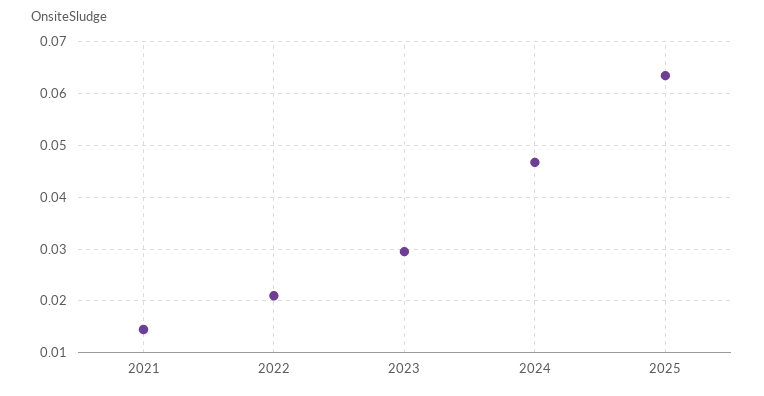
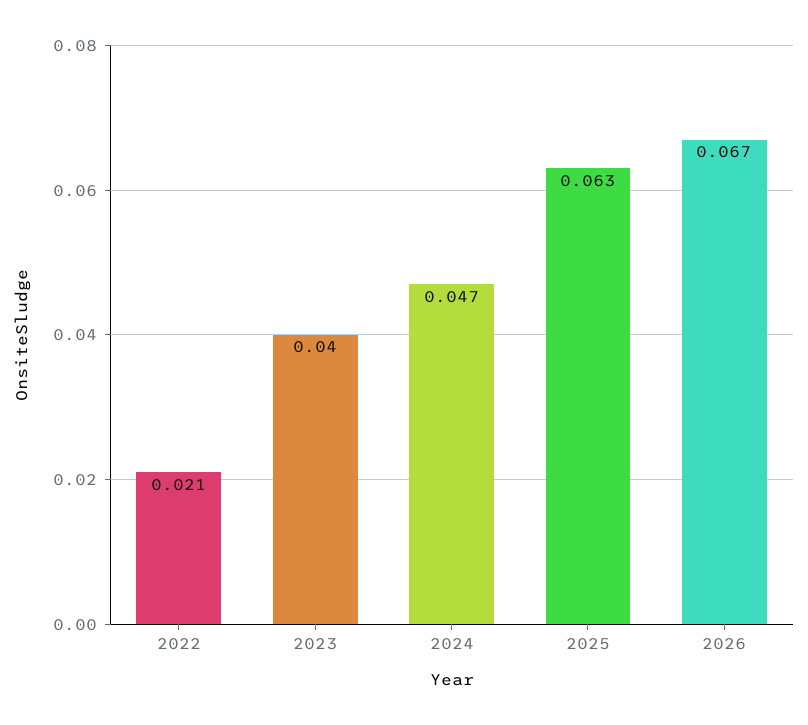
2021: 0.014 -> none
2023: 0.03 -> 0.04
2026: none -> 0.067

